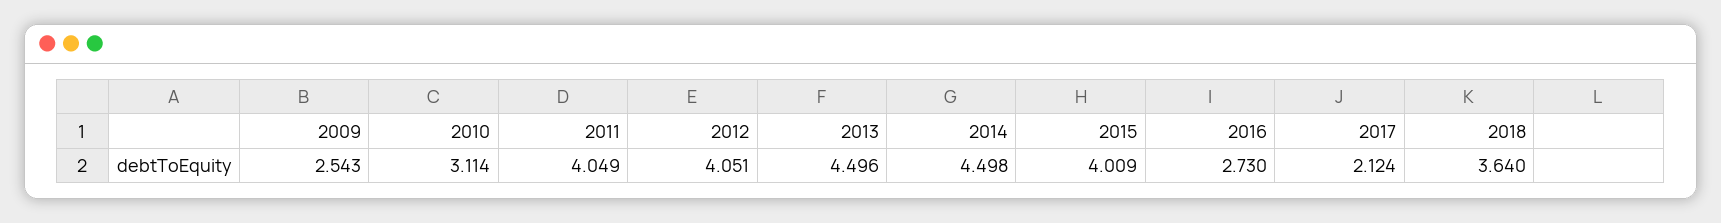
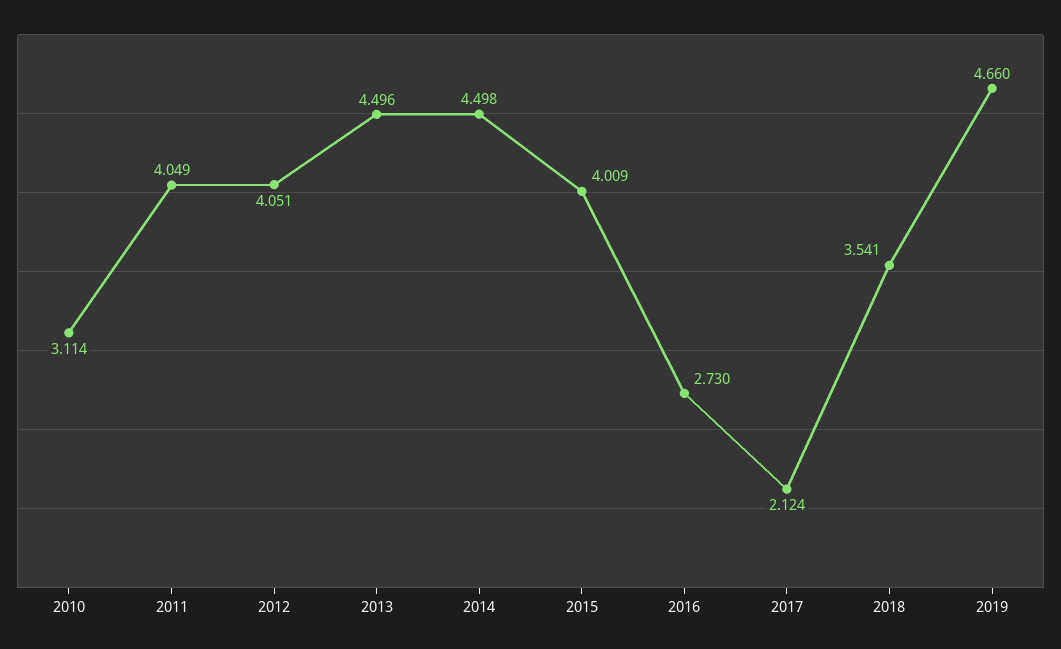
2009: 2.543 -> none
2018: 3.64 -> 3.541
2019: none -> 4.66

